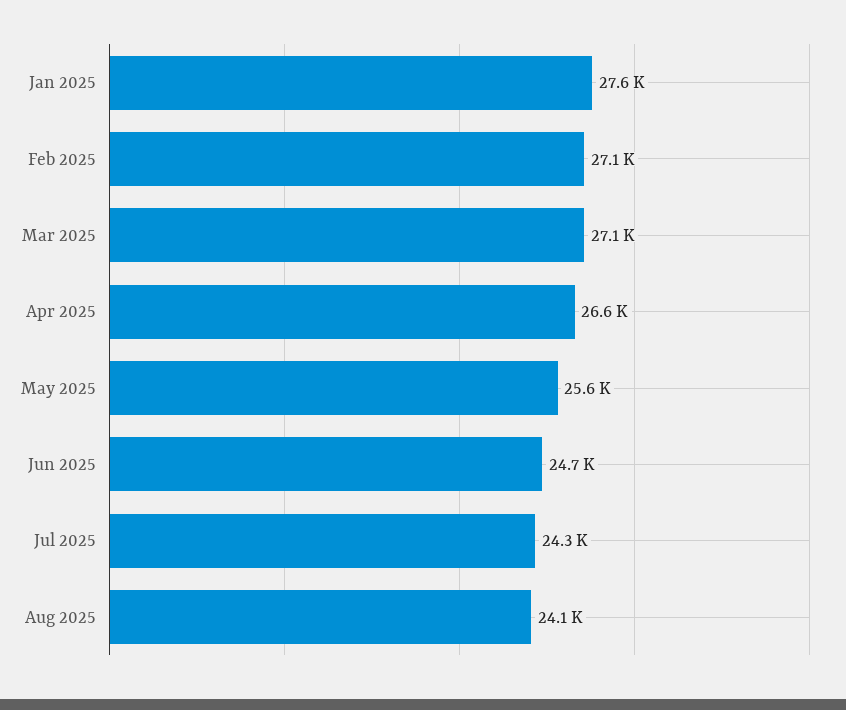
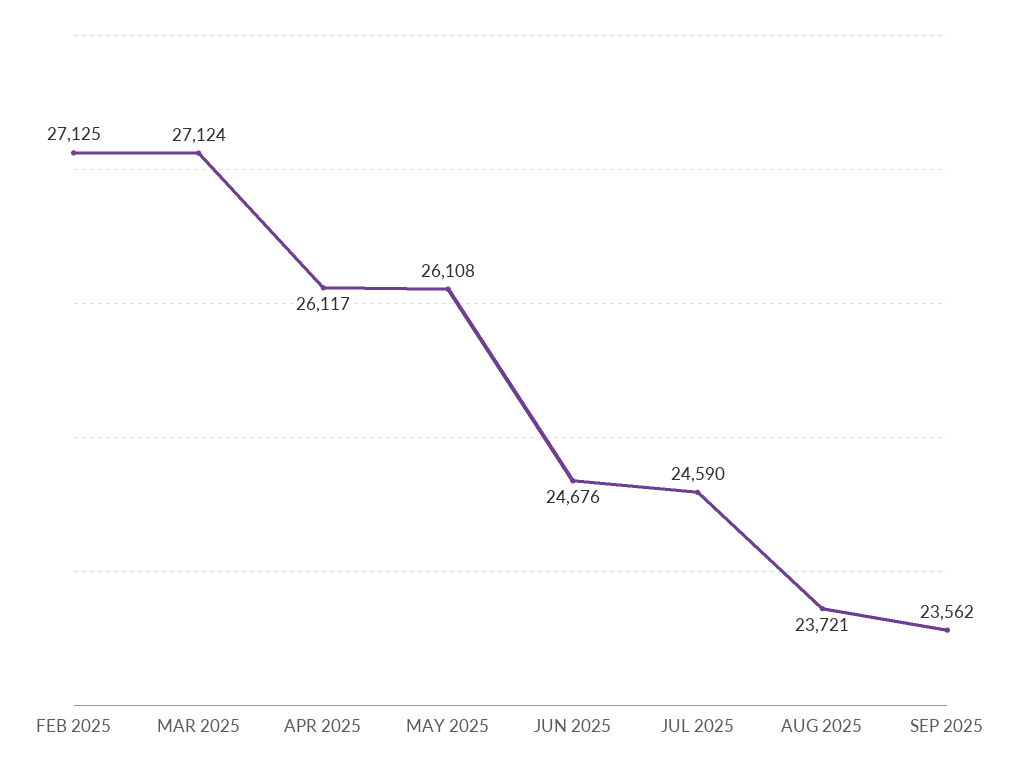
Jan 2025: 27600 -> none
Apr 2025: 26600 -> 26117
May 2025: 25600 -> 26108
Jul 2025: 24300 -> 24590
Aug 2025: 24100 -> 23721
SEP 2025: none -> 23562

